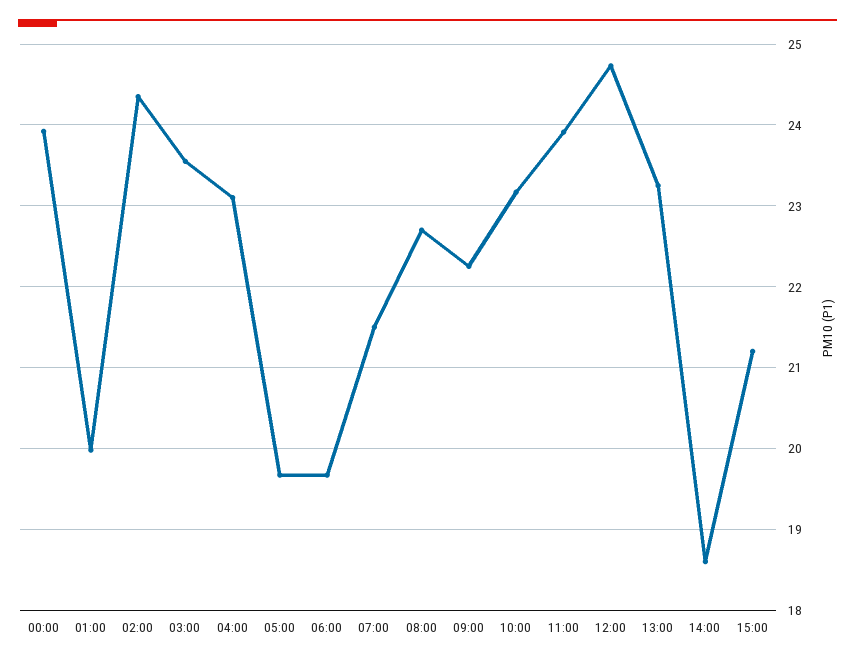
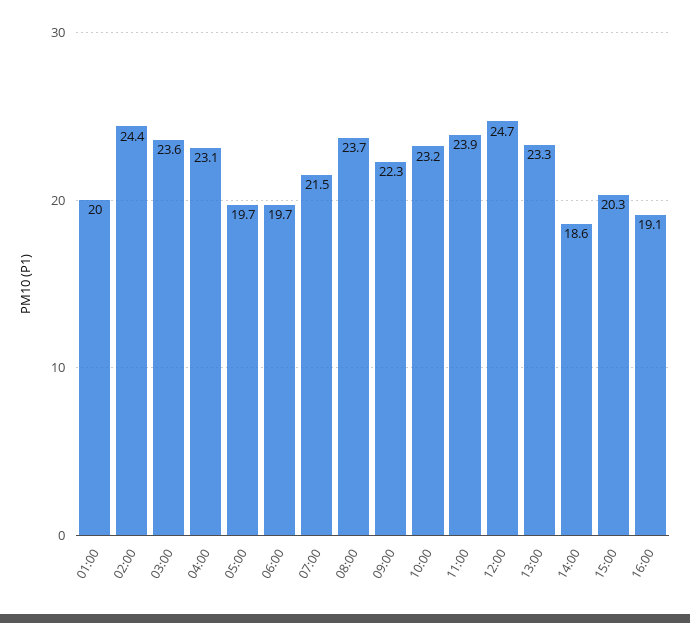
00:00: 23.9 -> none
08:00: 22.7 -> 23.7
15:00: 21.2 -> 20.3
16:00: none -> 19.1

